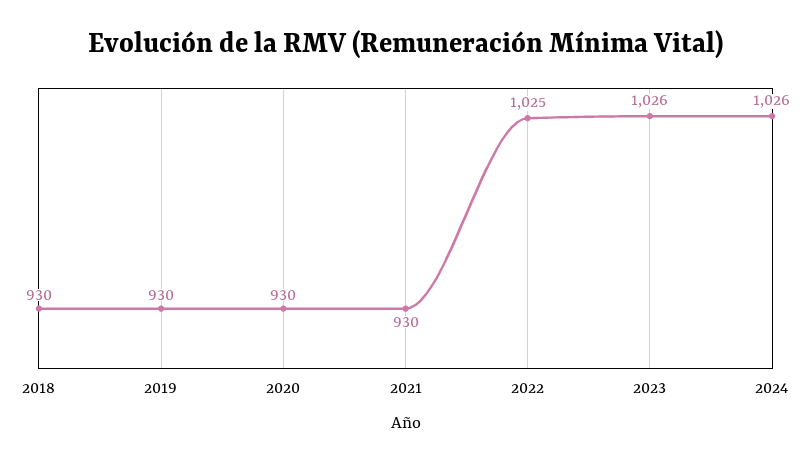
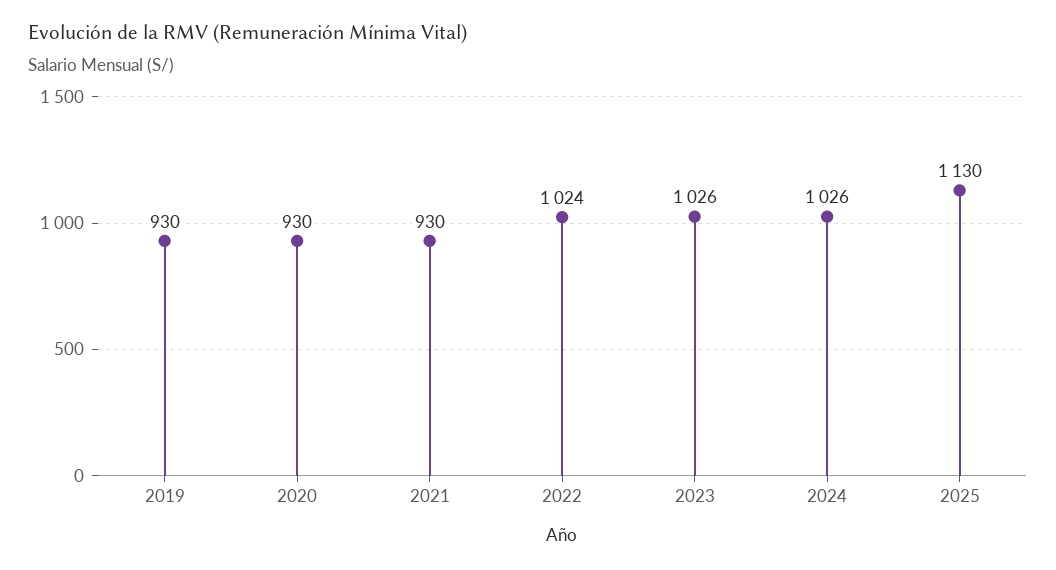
2018: 930 -> none
2022: 1025 -> 1024
2025: none -> 1130

